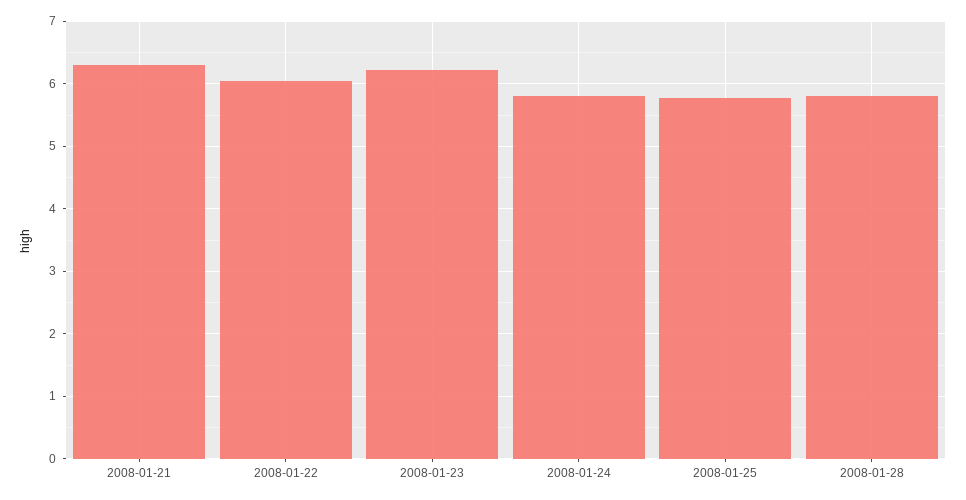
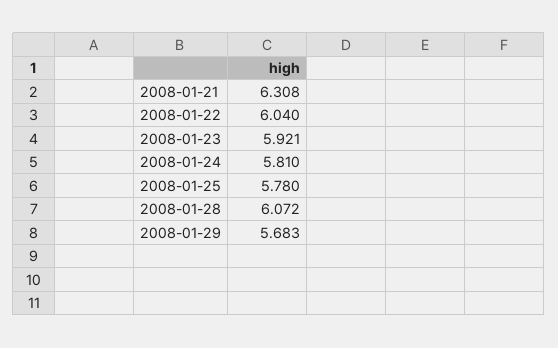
2008-01-23: 6.2 -> 5.921
2008-01-28: 5.8 -> 6.072
2008-01-29: none -> 5.683

